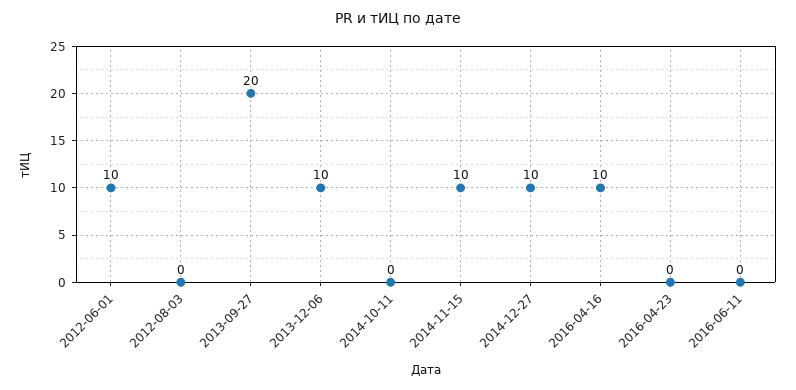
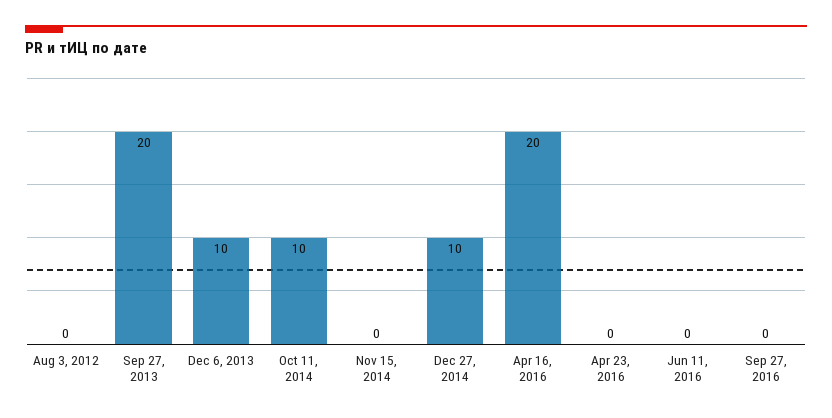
2012-06-01: 10 -> none
2014-10-11: 0 -> 10
2014-11-15: 10 -> 0
2016-04-16: 10 -> 20
Sep 27, 2016: none -> 0

